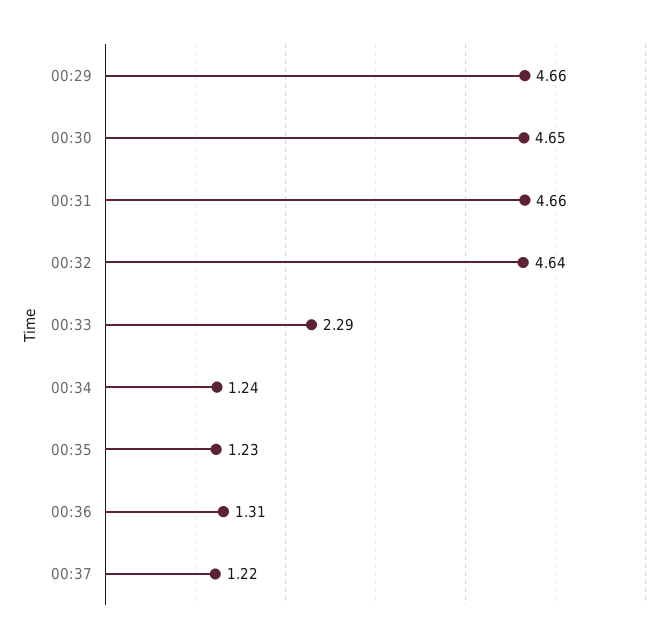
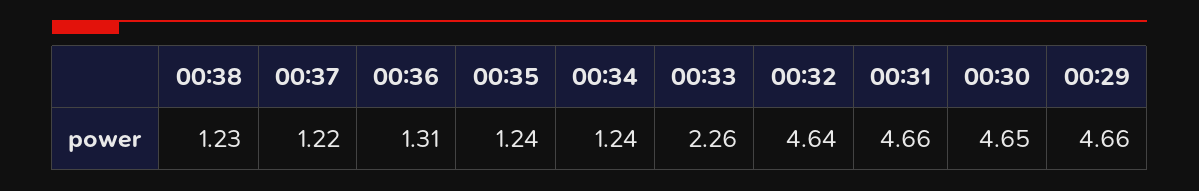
00:33: 2.29 -> 2.26
00:35: 1.23 -> 1.24
00:38: none -> 1.23

